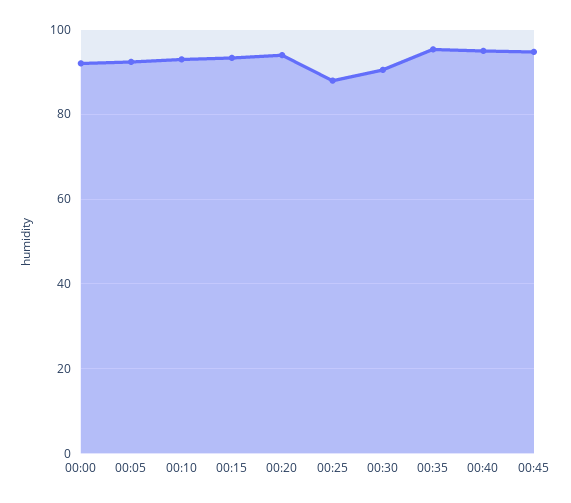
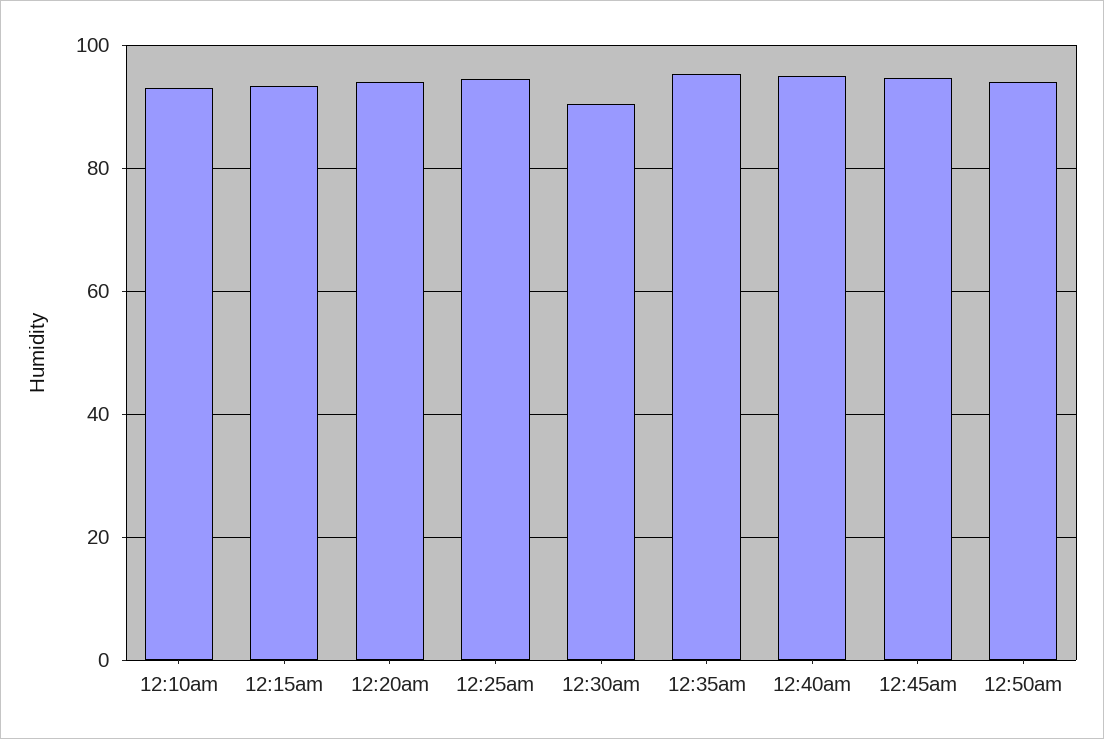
00:00: 92 -> none
00:05: 92 -> none
00:25: 88 -> 94
12:50am: none -> 94

